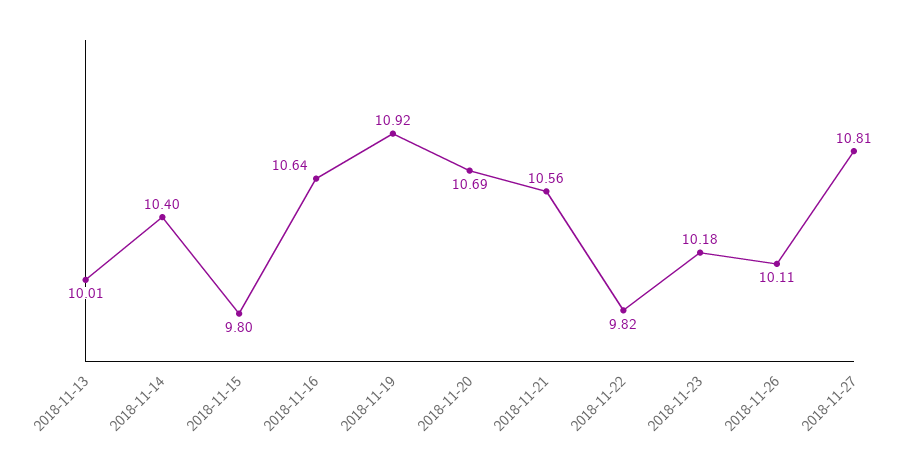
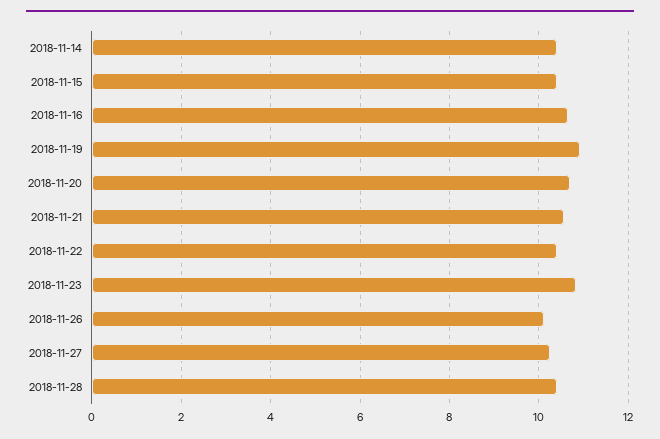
2018-11-13: 10.01 -> none
2018-11-15: 9.8 -> 10.4
2018-11-22: 9.82 -> 10.4
2018-11-23: 10.18 -> 10.8
2018-11-27: 10.81 -> 10.2
2018-11-28: none -> 10.4

